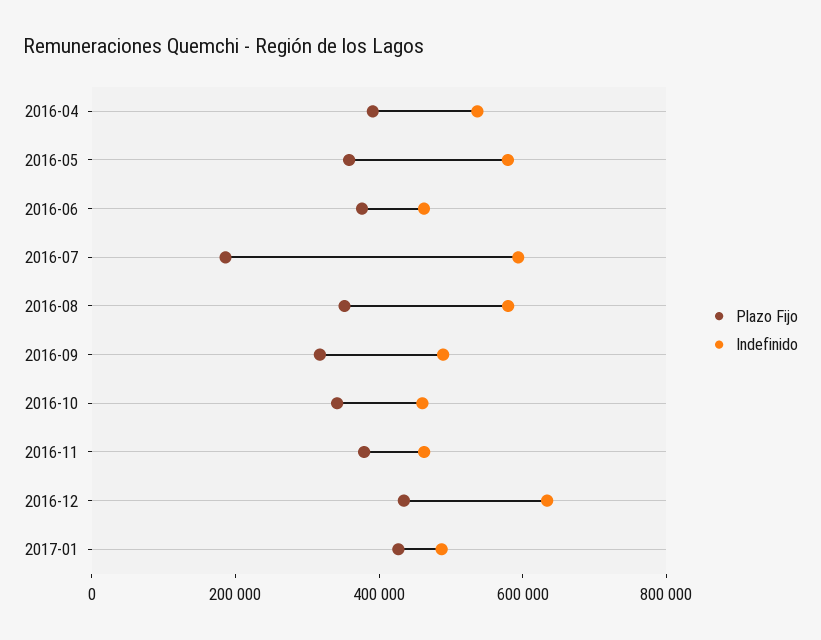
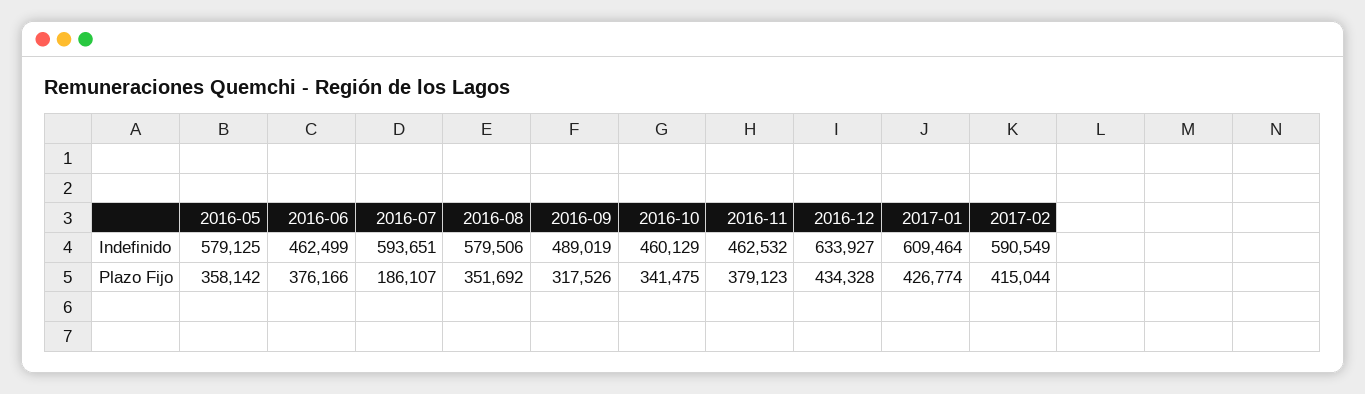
Plazo Fijo, 2016-04: 400000 -> none
Indefinido, 2016-04: 550000 -> none
Indefinido, 2017-01: 500000 -> 609464
Indefinido, 2017-02: none -> 590549
Plazo Fijo, 2017-02: none -> 415044

